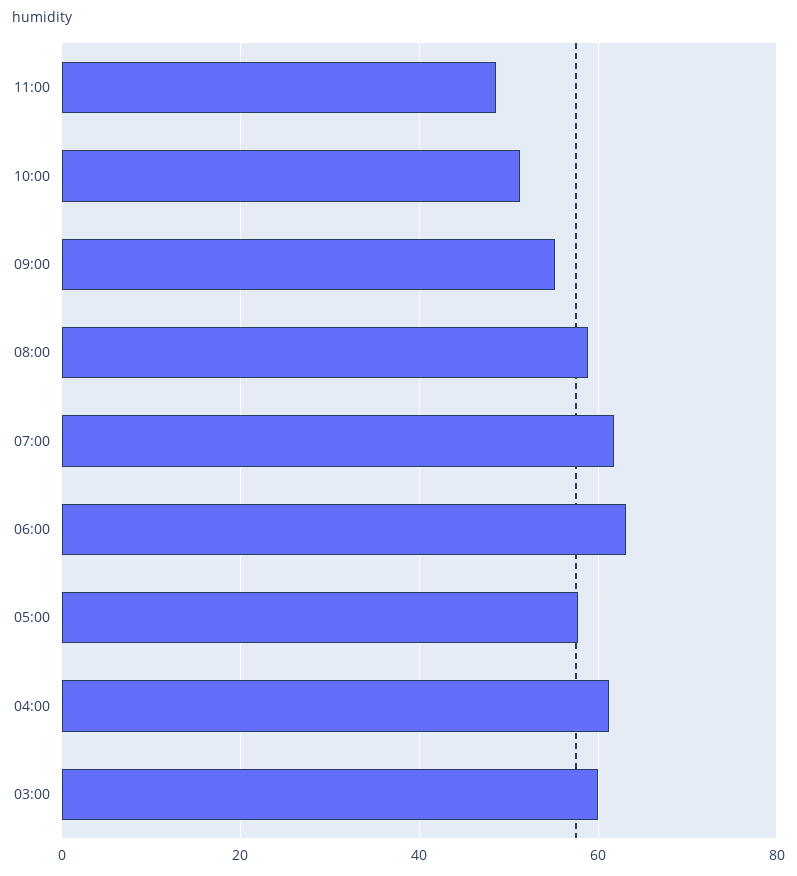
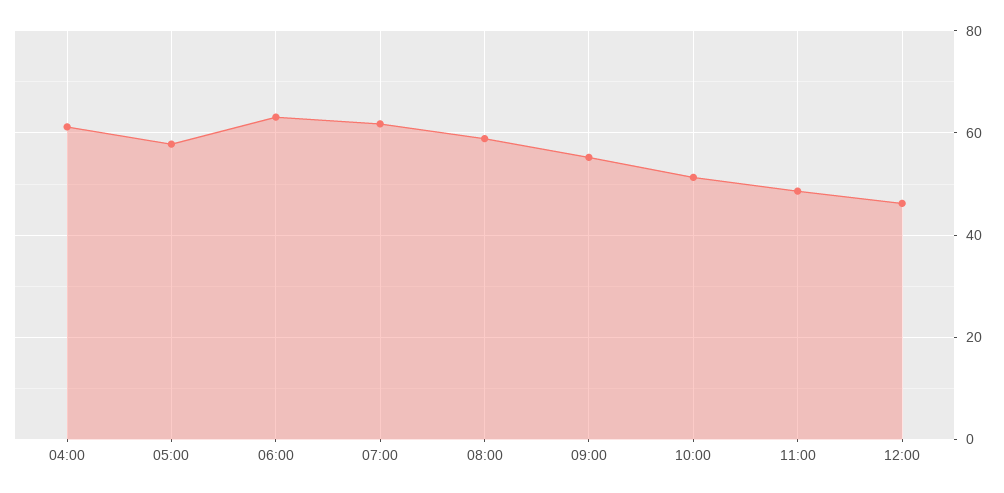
03:00: 60 -> none
12:00: none -> 46

